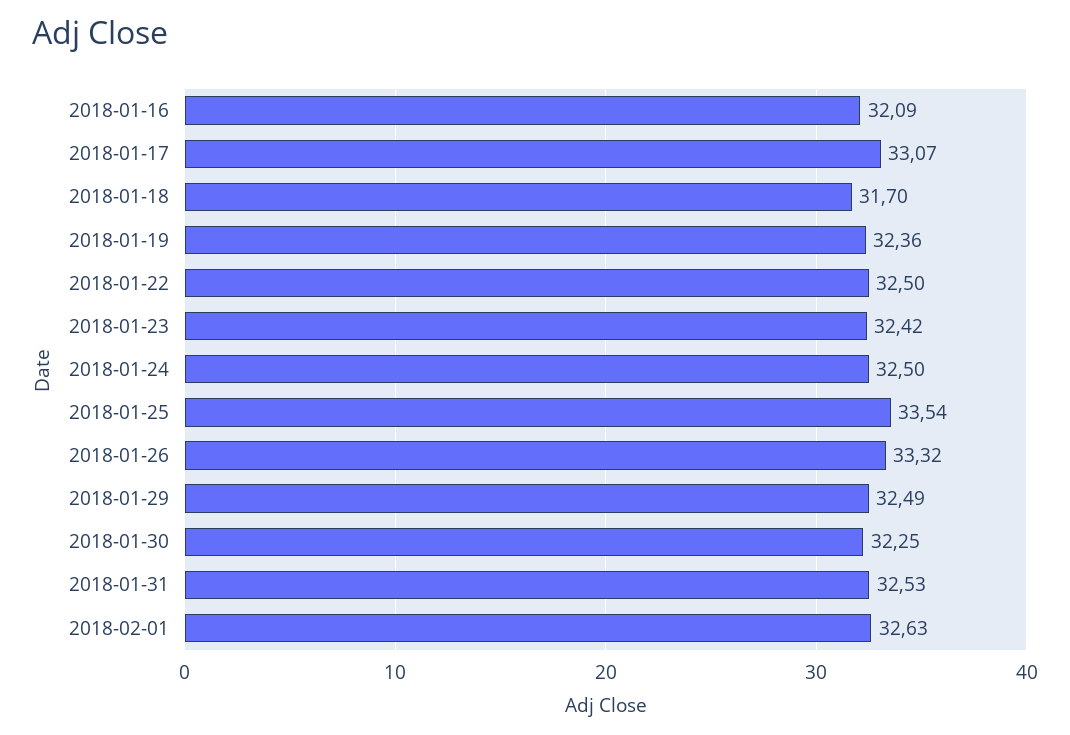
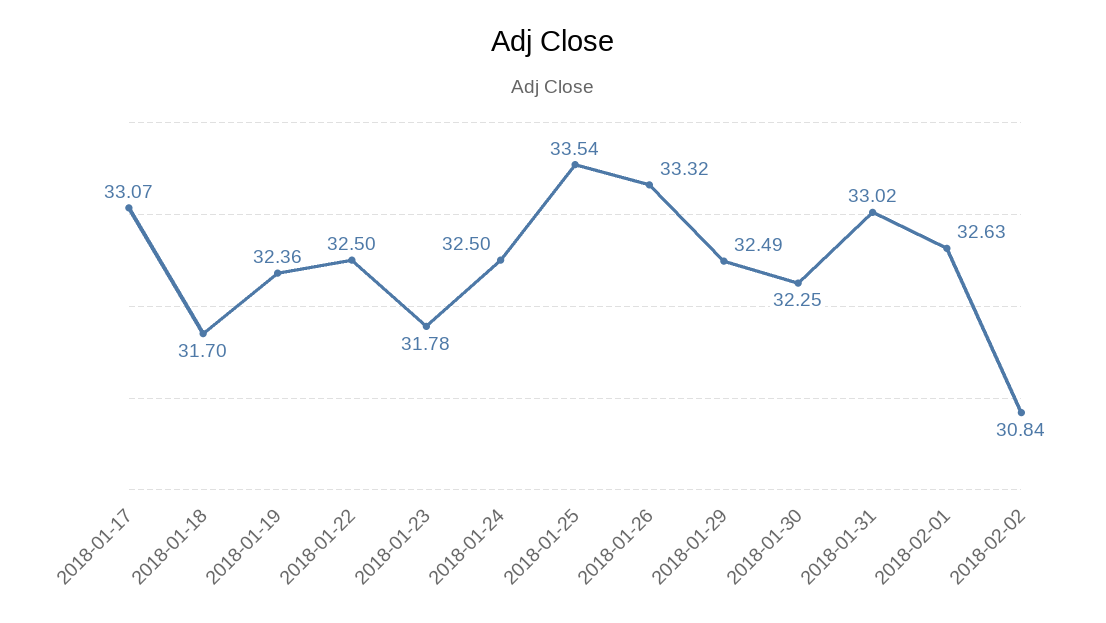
2018-01-16: 32.09 -> none
2018-01-23: 32.42 -> 31.78
2018-01-31: 32.53 -> 33.02
2018-02-02: none -> 30.84

